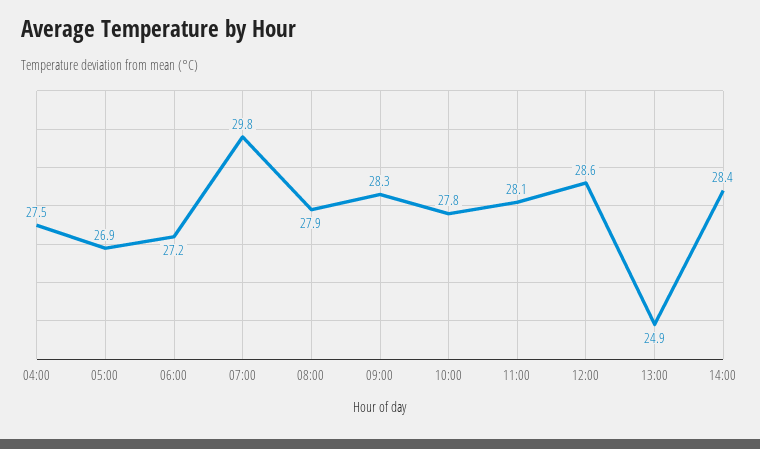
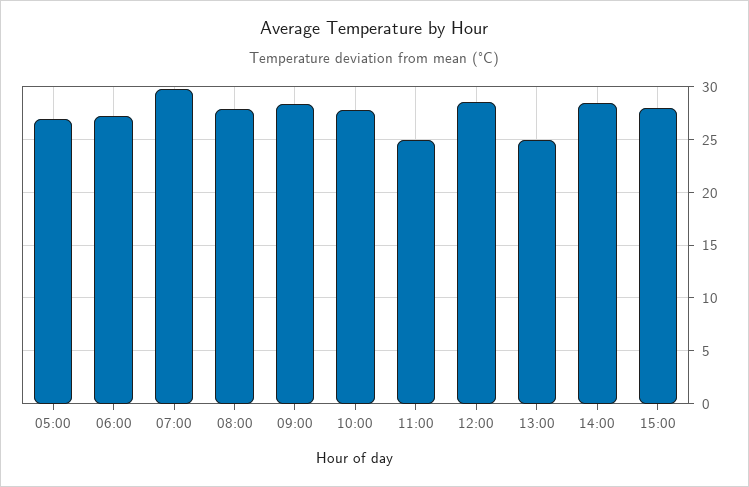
04:00: 27.5 -> none
11:00: 28.1 -> 25
15:00: none -> 28

